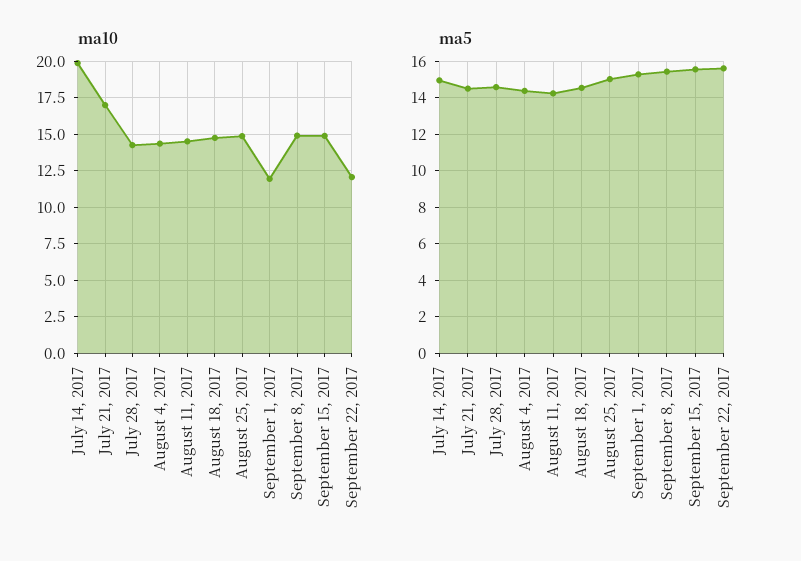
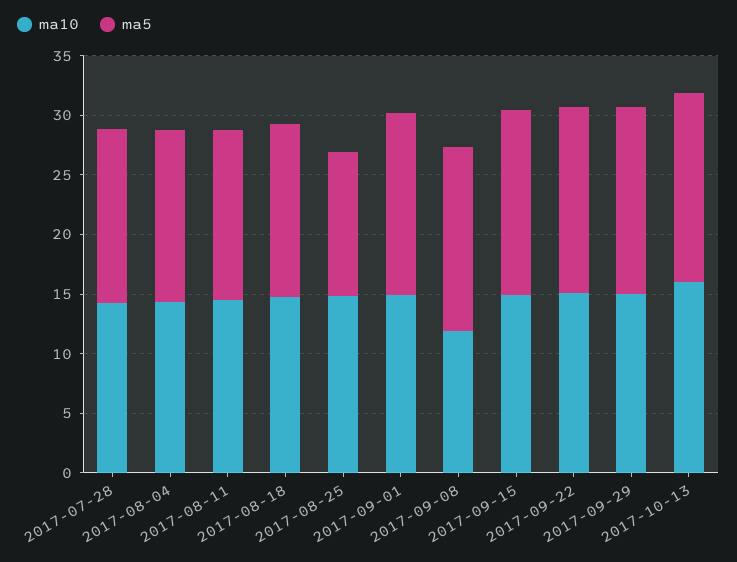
ma10, July 14, 2017: 20 -> none
ma10, July 21, 2017: 17 -> none
ma10, September 1, 2017: 12 -> 15
ma10, September 8, 2017: 15 -> 12
ma10, September 22, 2017: 12 -> 15
ma5, July 14, 2017: 15 -> none
ma5, July 21, 2017: 14.5 -> none
ma5, August 25, 2017: 15 -> 12
ma10, 2017-09-29: none -> 15
ma5, 2017-09-29: none -> 16
ma10, 2017-10-13: none -> 16
ma5, 2017-10-13: none -> 16

